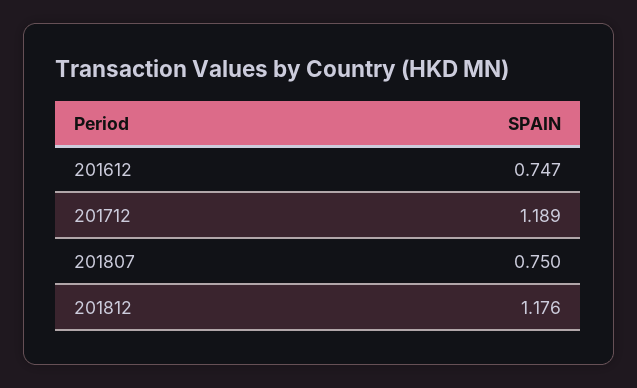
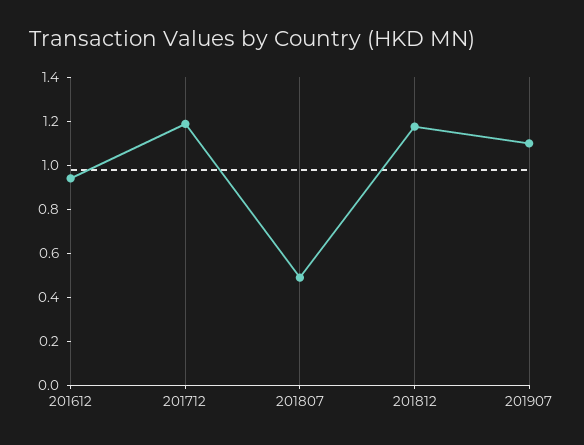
201612: 0.747 -> 0.95
201807: 0.75 -> 0.5
201907: none -> 1.1

